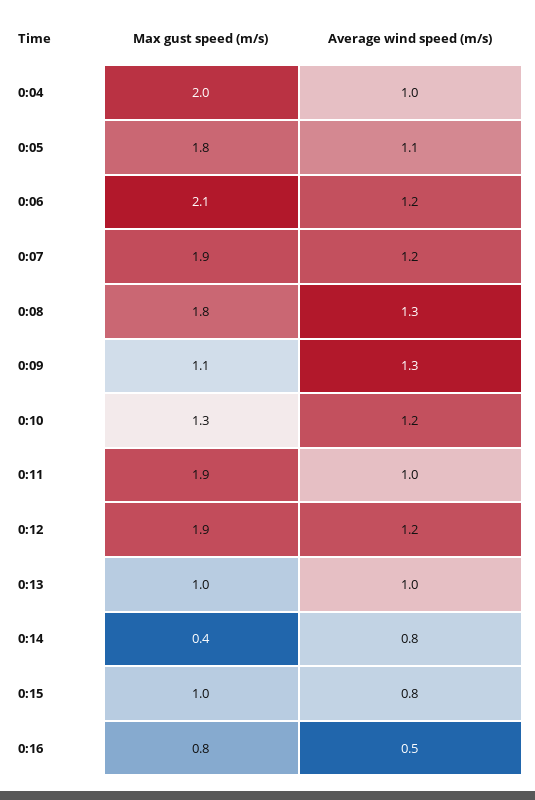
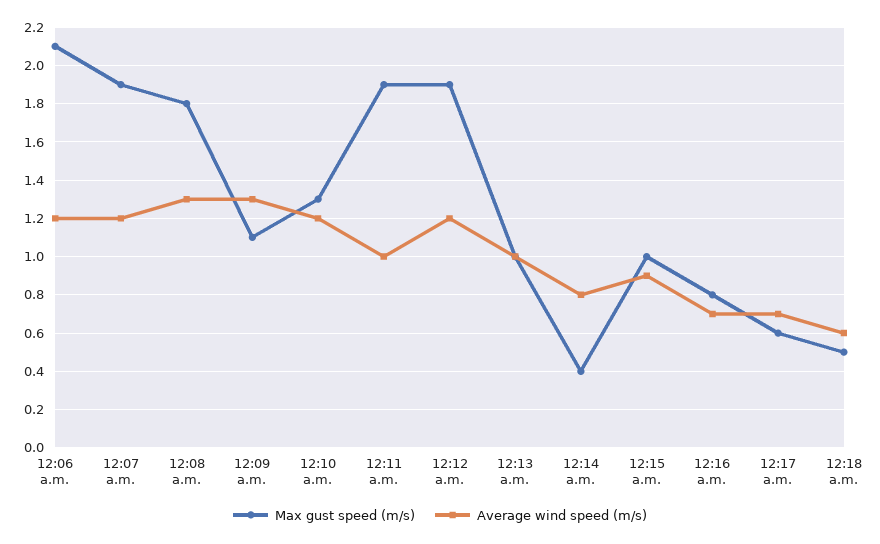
Max gust speed (m/s), 0:04: 2 -> none
Average wind speed (m/s), 0:04: 1 -> none
Max gust speed (m/s), 0:05: 1.8 -> none
Average wind speed (m/s), 0:05: 1.1 -> none
Average wind speed (m/s), 0:15: 0.8 -> 0.9
Average wind speed (m/s), 0:16: 0.5 -> 0.7
Max gust speed (m/s), 12:17 a.m.: none -> 0.6
Average wind speed (m/s), 12:17 a.m.: none -> 0.7
Max gust speed (m/s), 12:18 a.m.: none -> 0.5
Average wind speed (m/s), 12:18 a.m.: none -> 0.6

